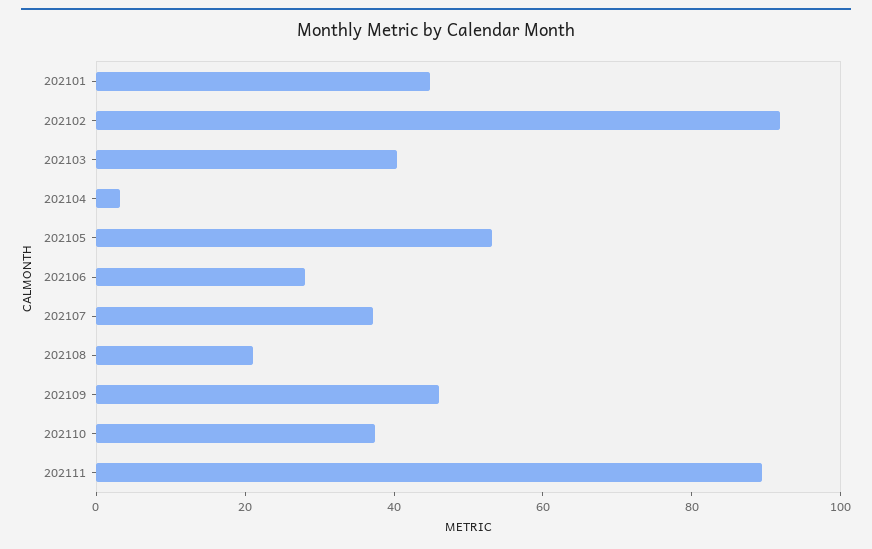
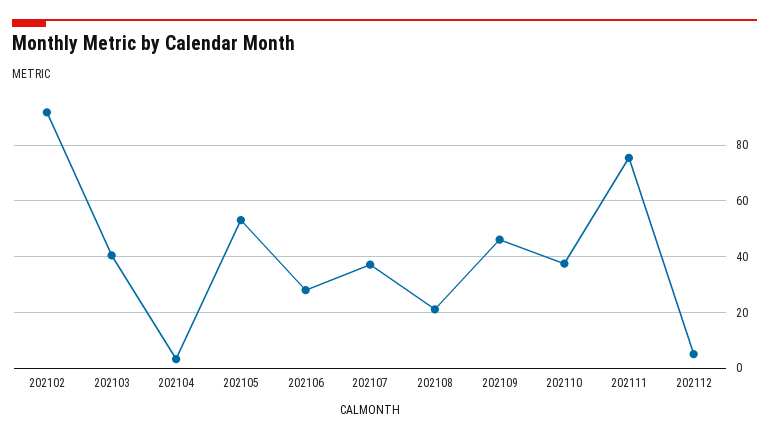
202101: 45 -> none
202111: 90 -> 75
202112: none -> 5

